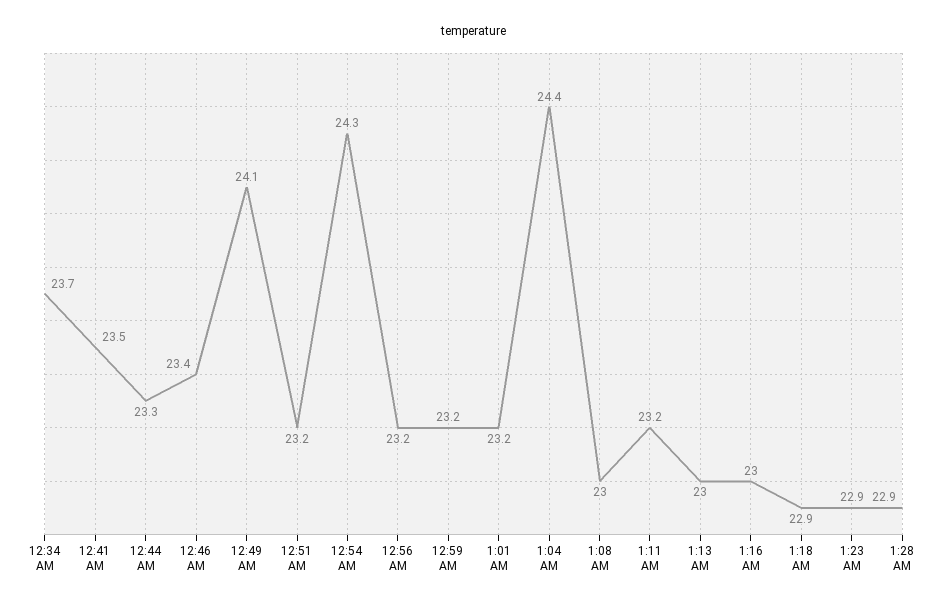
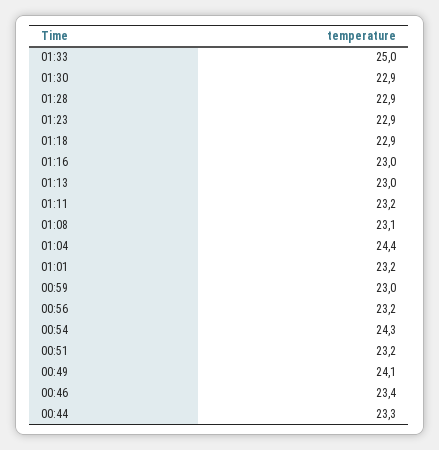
12:34 AM: 23.7 -> none
12:41 AM: 23.5 -> none
12:59 AM: 23.2 -> 23
1:08 AM: 23 -> 23.1
01:33: none -> 25
01:30: none -> 22.9

